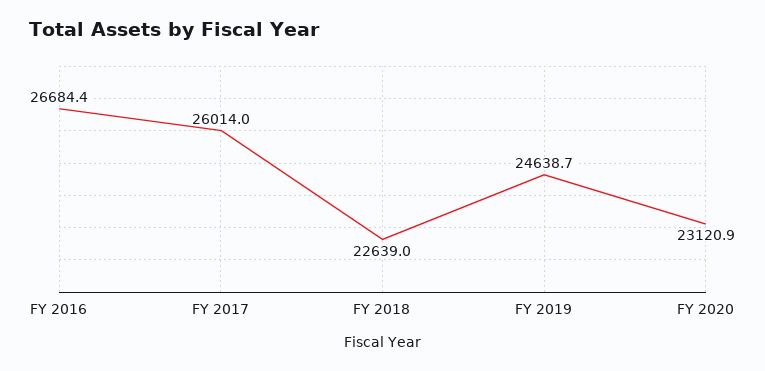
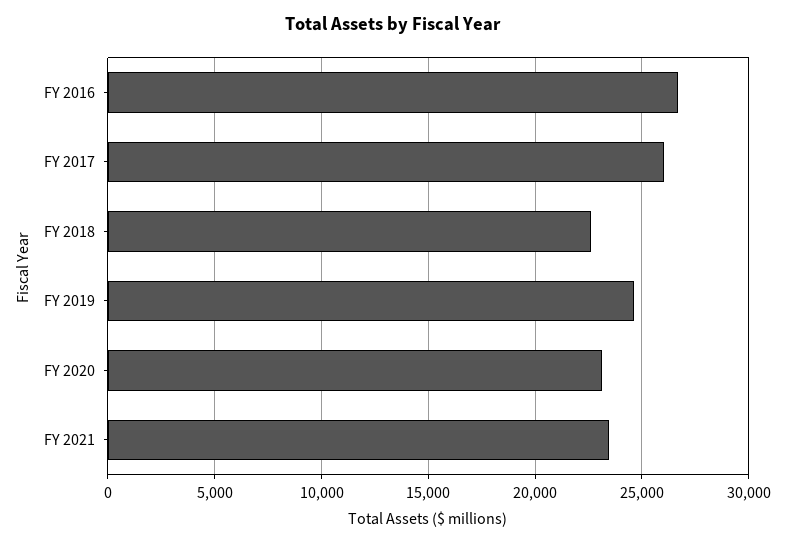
FY 2021: none -> 23500

